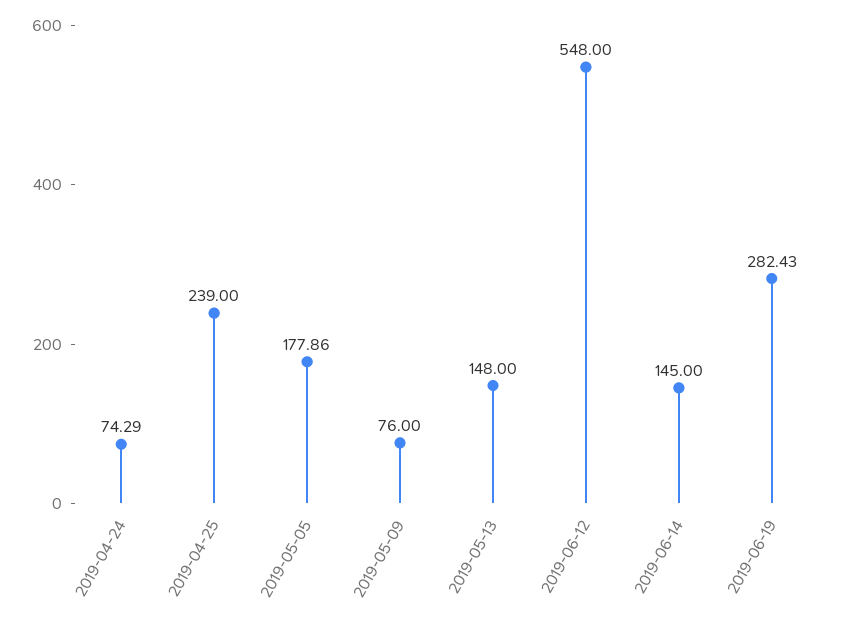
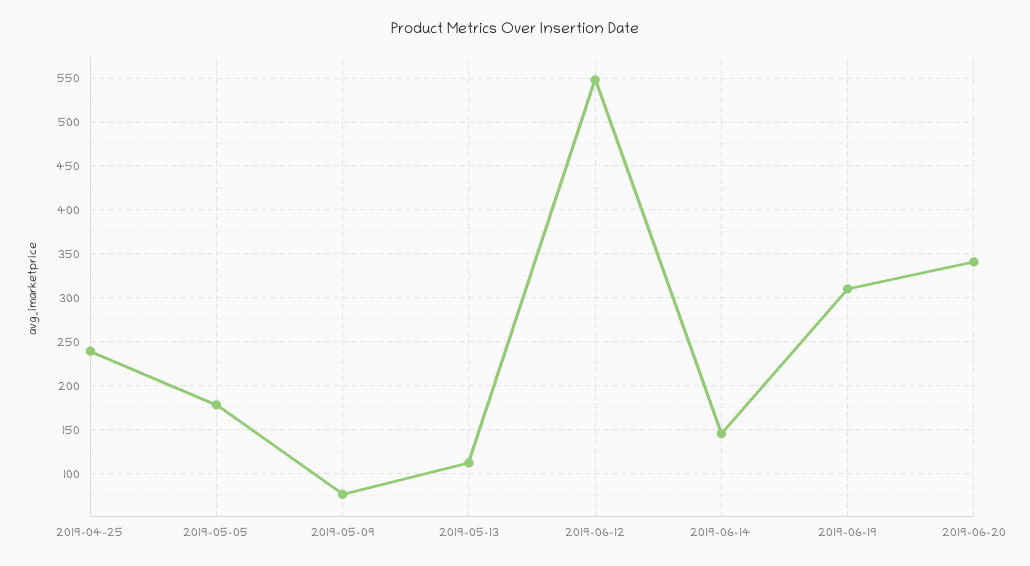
2019-04-24: 74.29 -> none
2019-05-13: 148 -> 110
2019-06-19: 282.43 -> 310
2019-06-20: none -> 340

